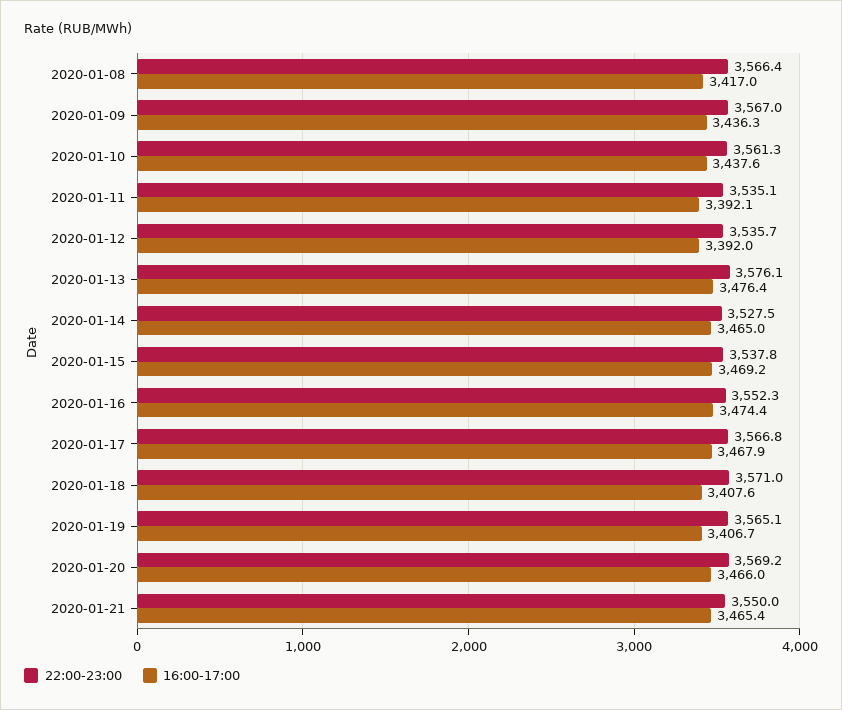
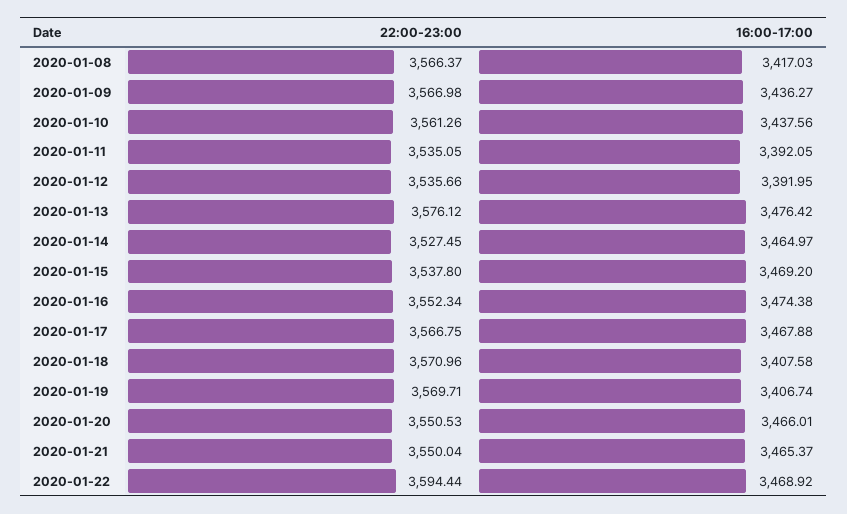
22:00-23:00, 2020-01-19: 3565.1 -> 3569.71
22:00-23:00, 2020-01-20: 3569.2 -> 3550.53
22:00-23:00, 2020-01-22: none -> 3594.44
16:00-17:00, 2020-01-22: none -> 3468.92

